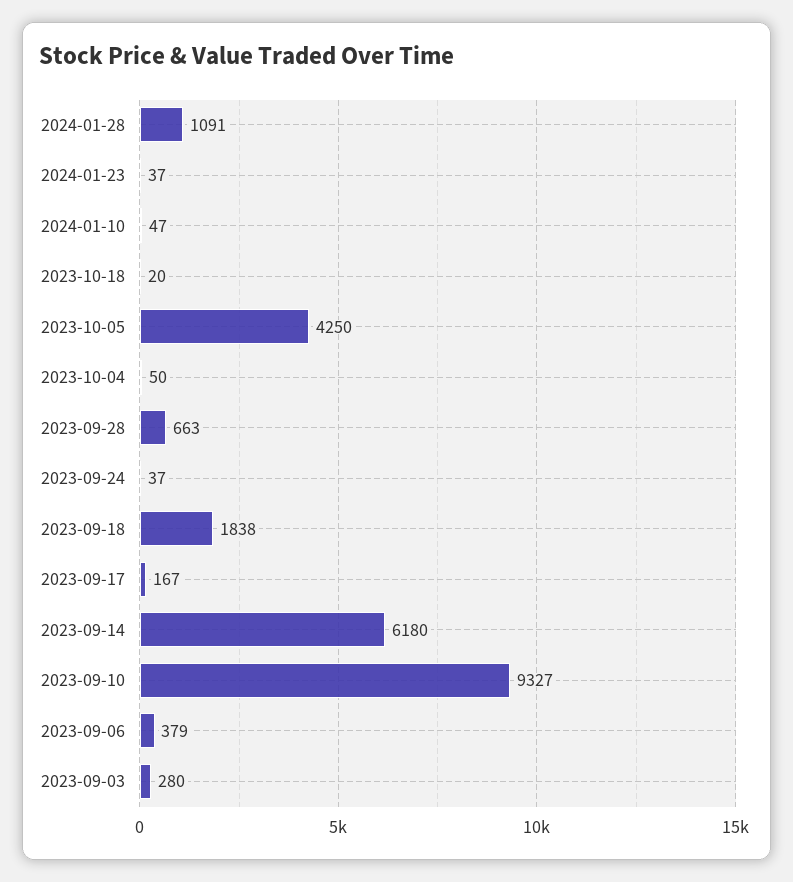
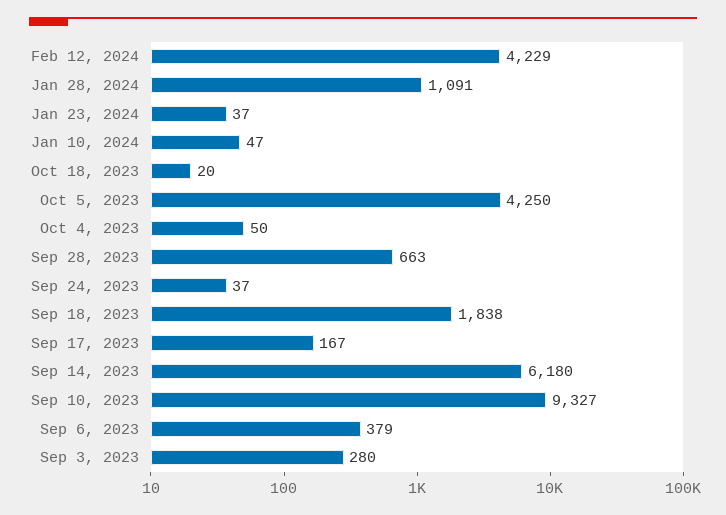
Feb 12, 2024: none -> 4229

